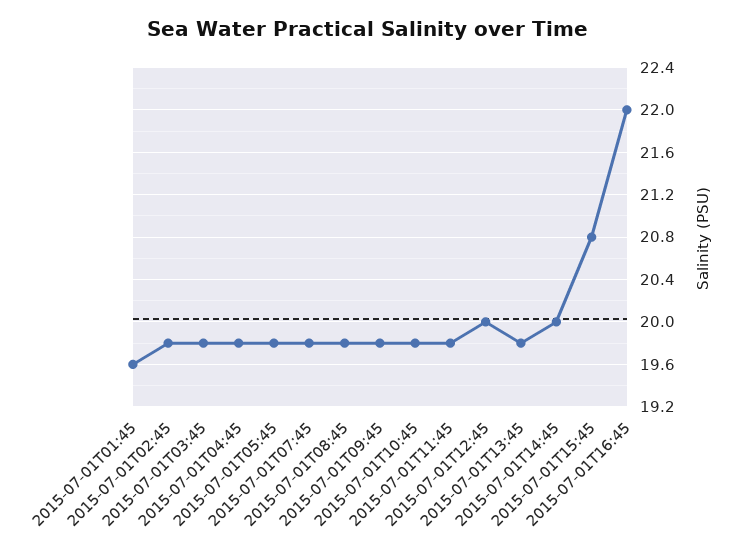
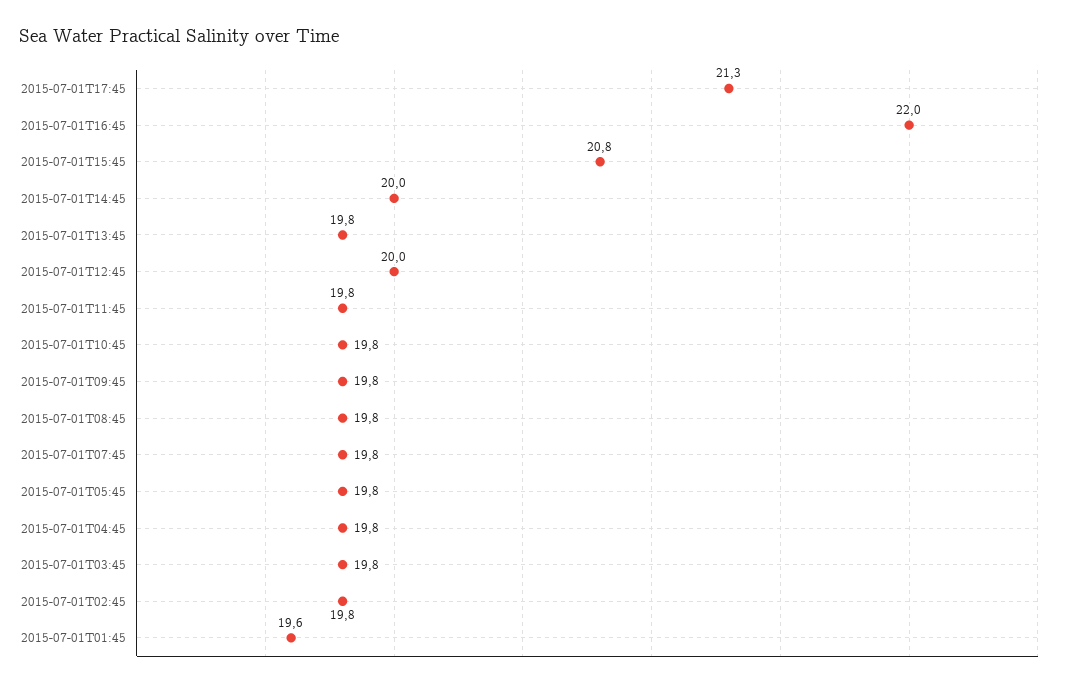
2015-07-01T17:45: none -> 21.3

